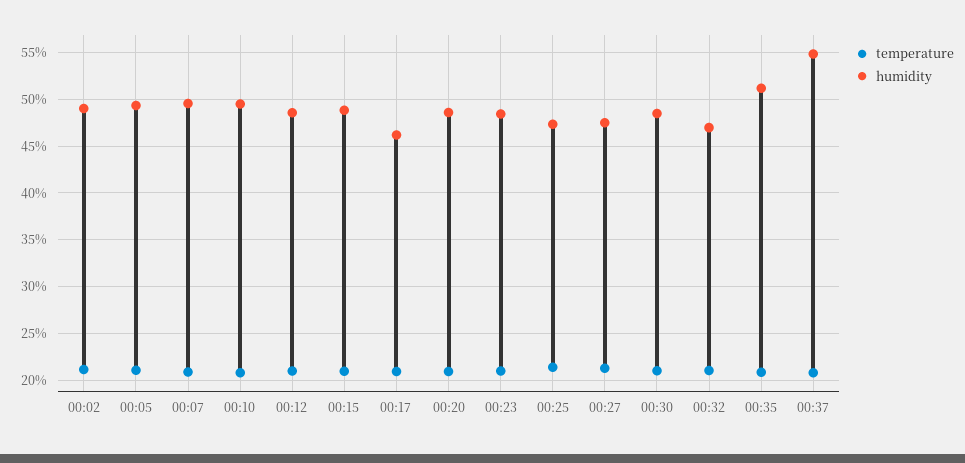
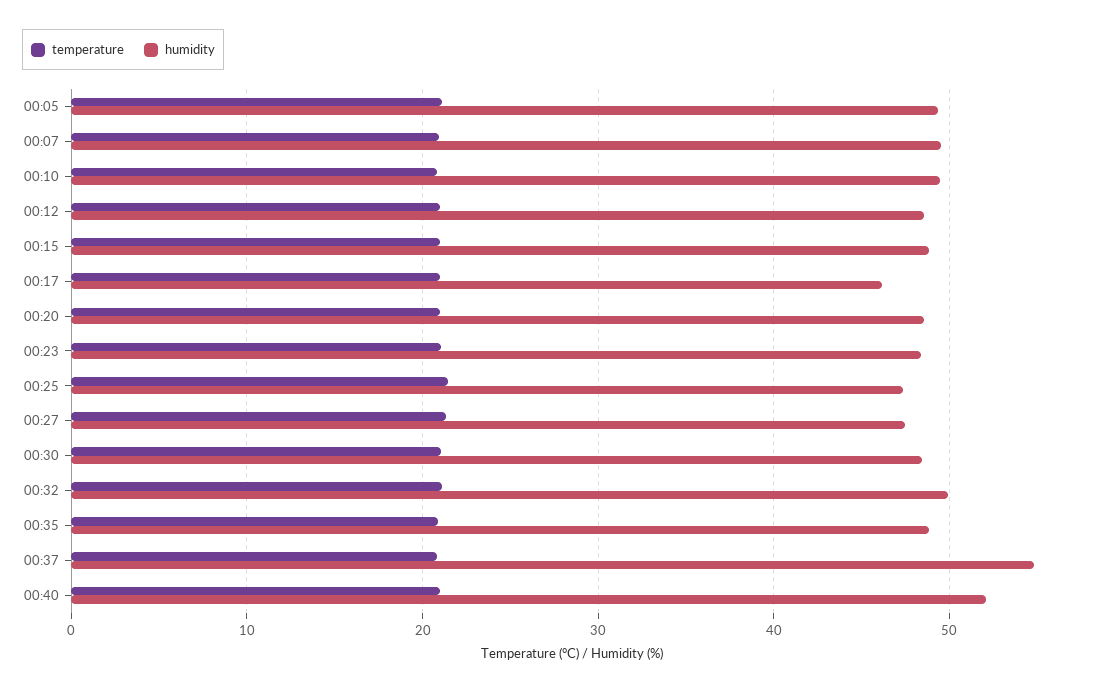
temperature, 00:02: 21 -> none
humidity, 00:02: 49 -> none
humidity, 00:32: 47 -> 50
humidity, 00:35: 51 -> 49
temperature, 00:40: none -> 21
humidity, 00:40: none -> 52

